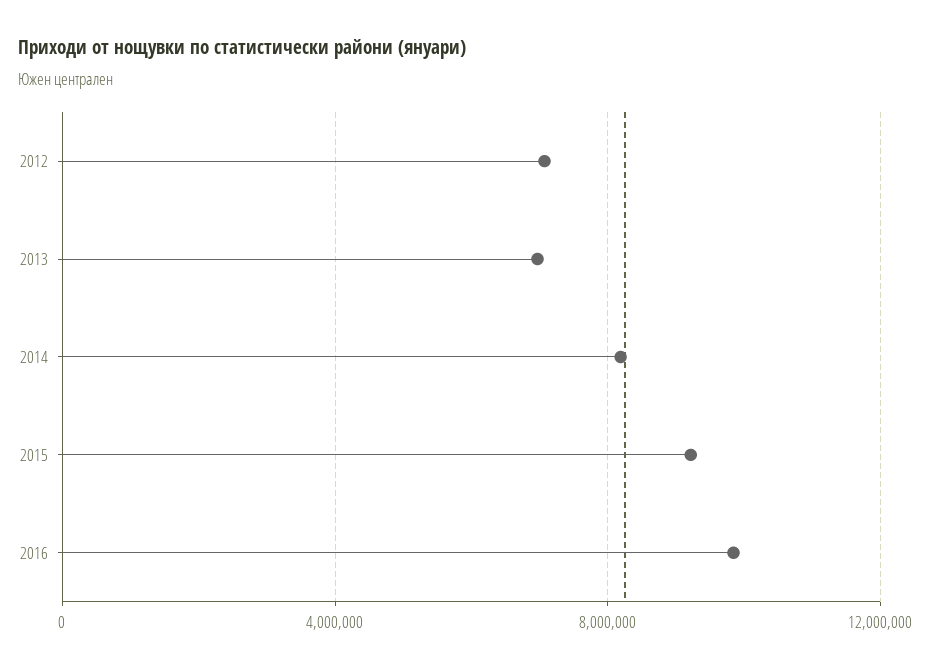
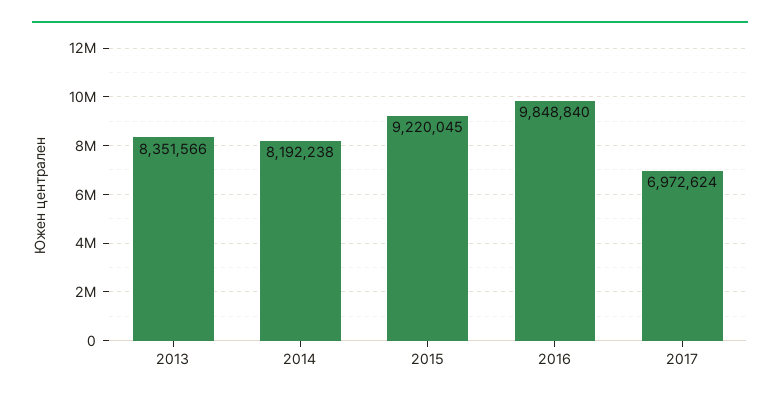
2012: 7000000 -> none
2013: 7000000 -> 8351566
2017: none -> 6972624

